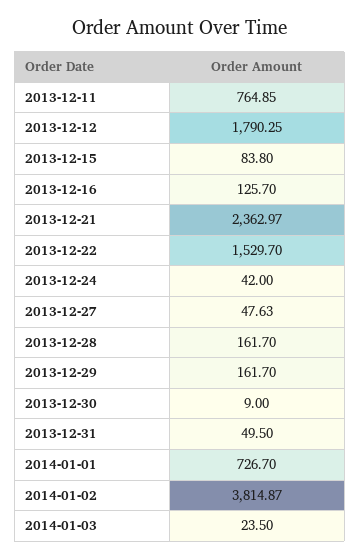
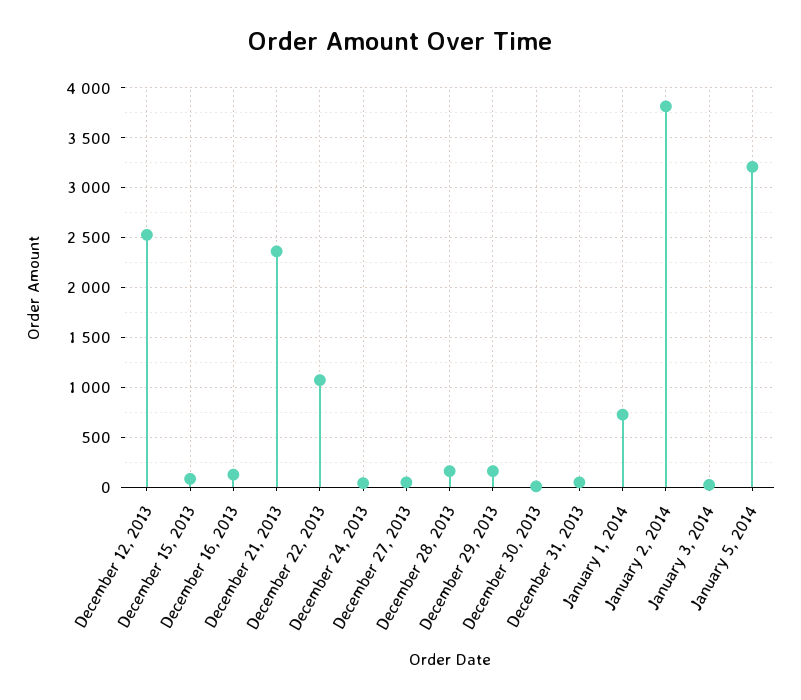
2013-12-11: 764.85 -> none
2013-12-12: 1790.25 -> 2500
2013-12-22: 1529.7 -> 1100
January 5, 2014: none -> 3200

